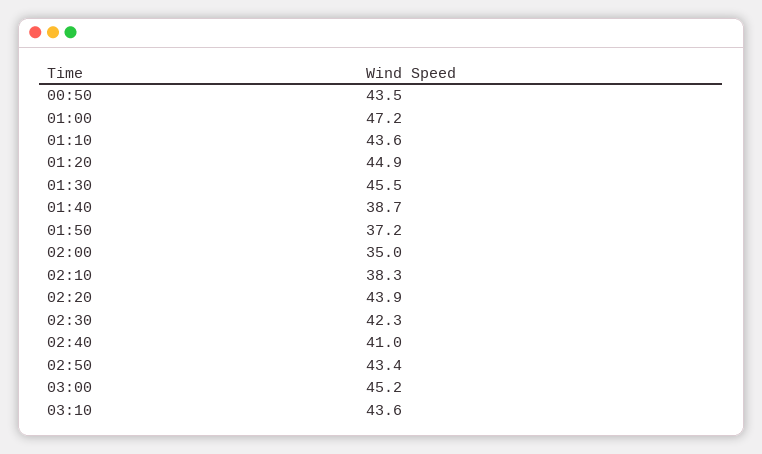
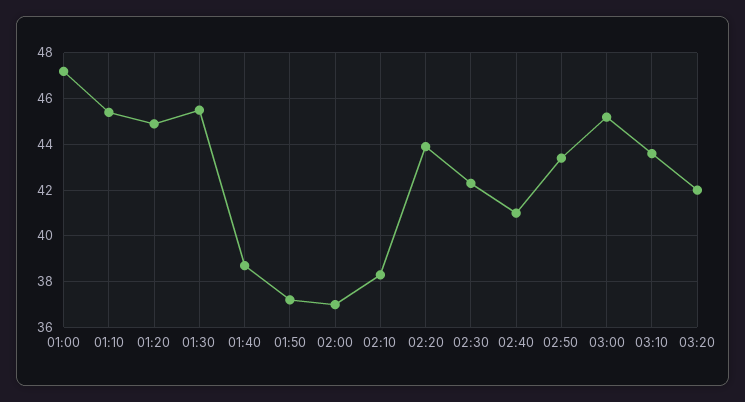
00:50: 43.5 -> none
01:10: 43.6 -> 45.5
02:00: 35 -> 37
03:20: none -> 42

